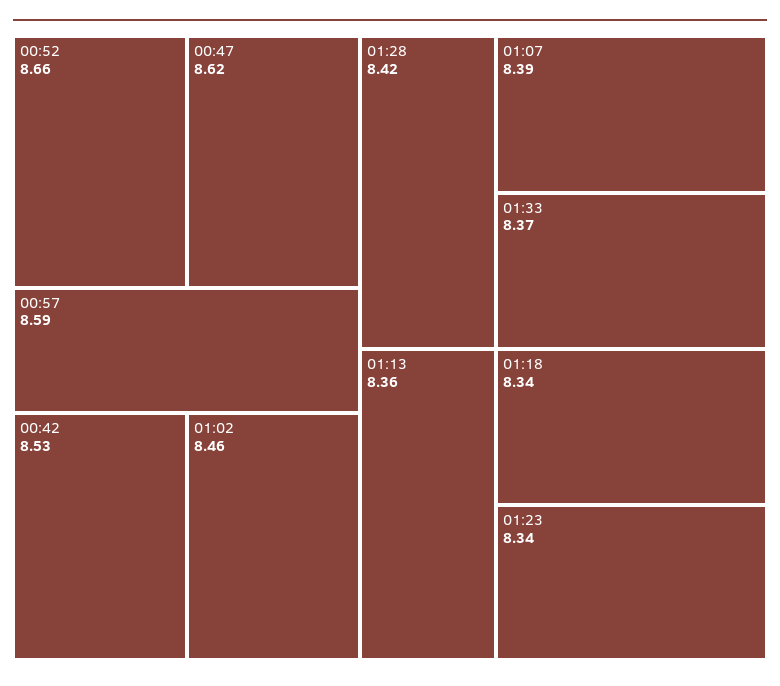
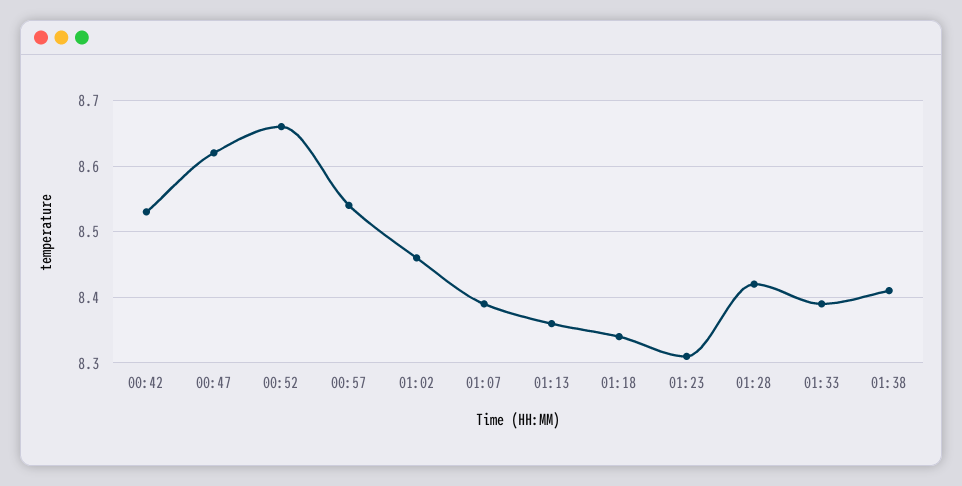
00:57: 8.59 -> 8.54
01:33: 8.37 -> 8.39
01:23: 8.34 -> 8.31
01:38: none -> 8.41

